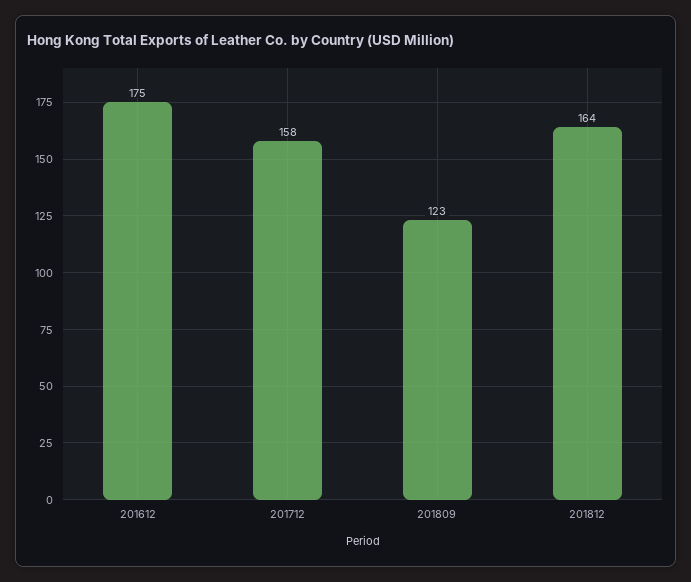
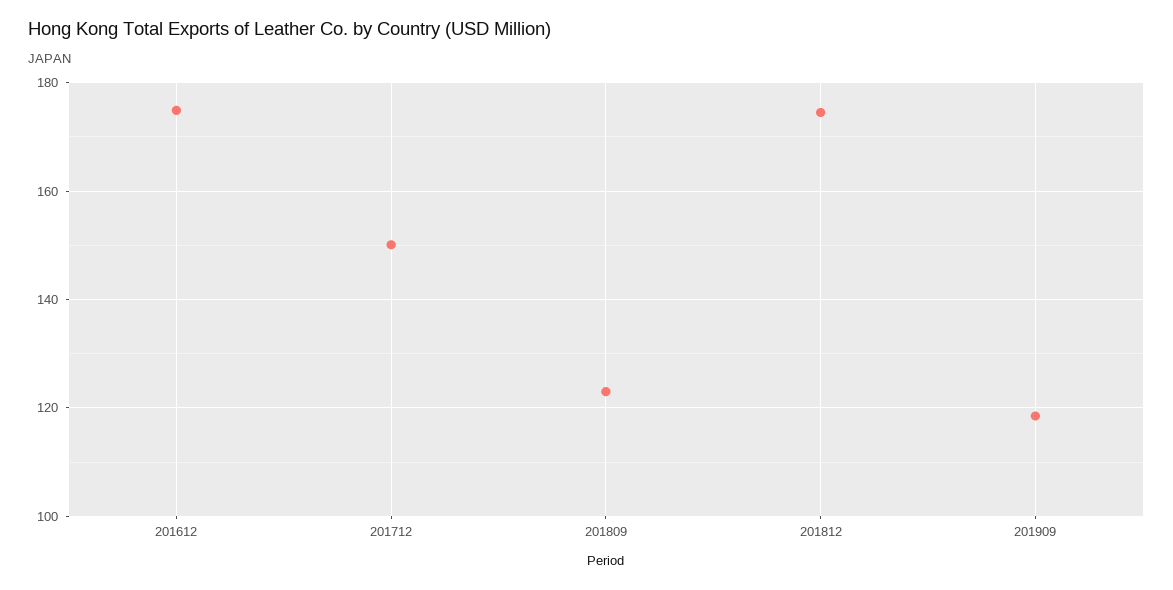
201712: 158 -> 150
201812: 164 -> 174
201909: none -> 118

